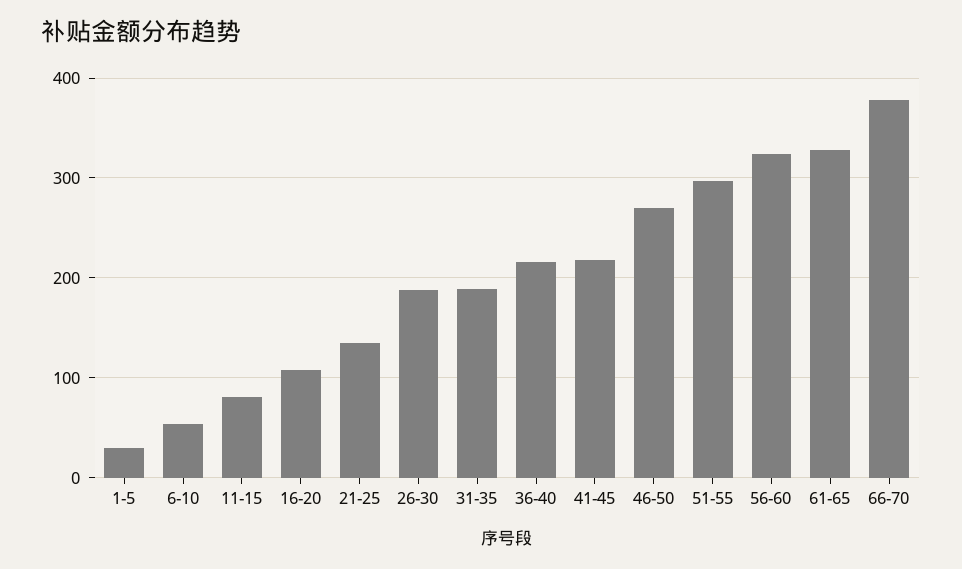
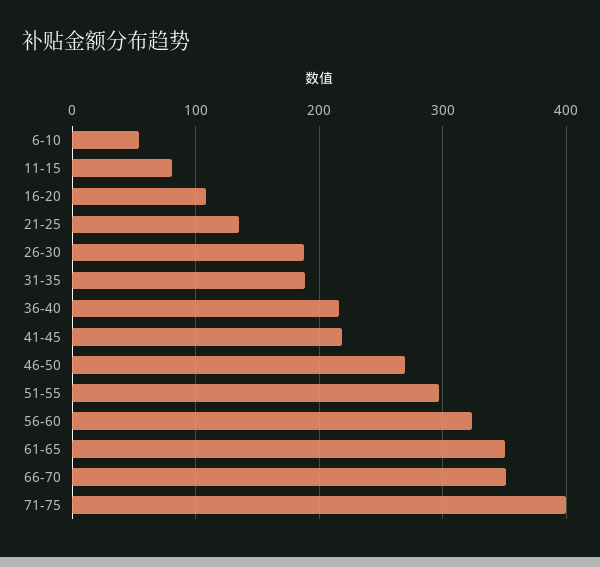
1-5: 30 -> none
61-65: 330 -> 350
66-70: 380 -> 350
71-75: none -> 400

